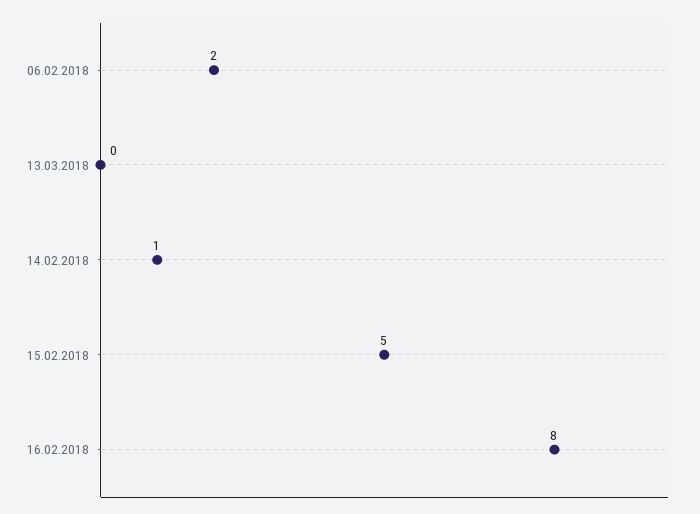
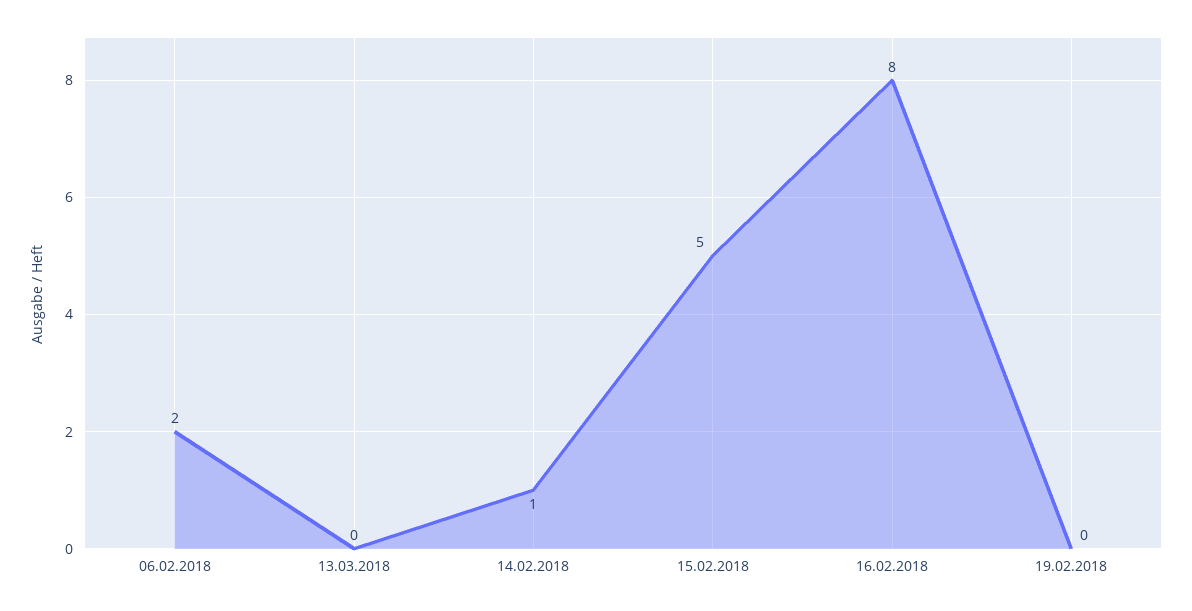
19.02.2018: none -> 0

